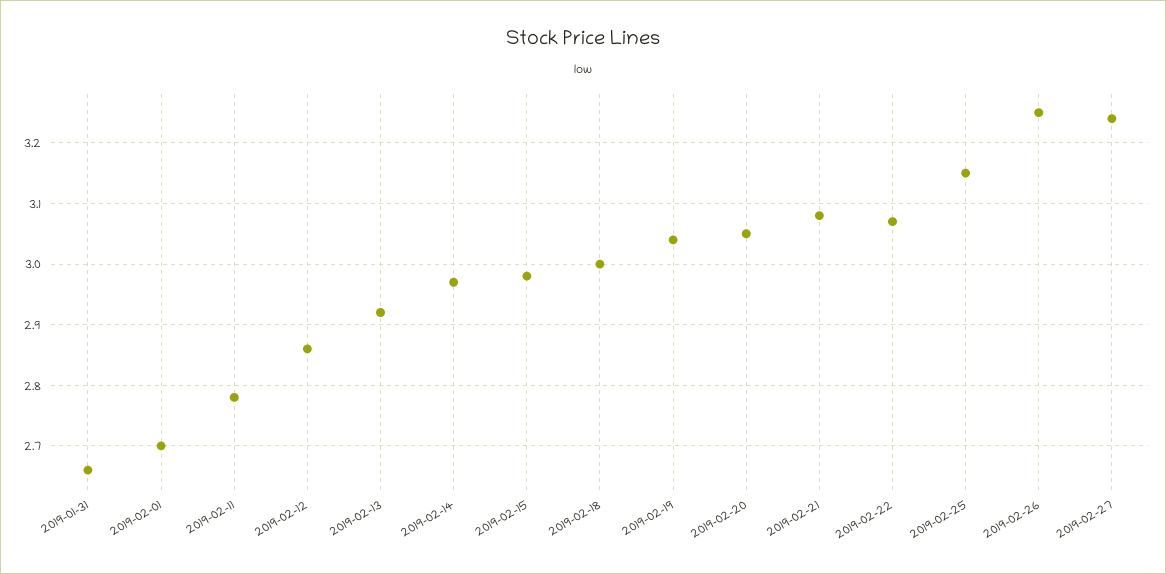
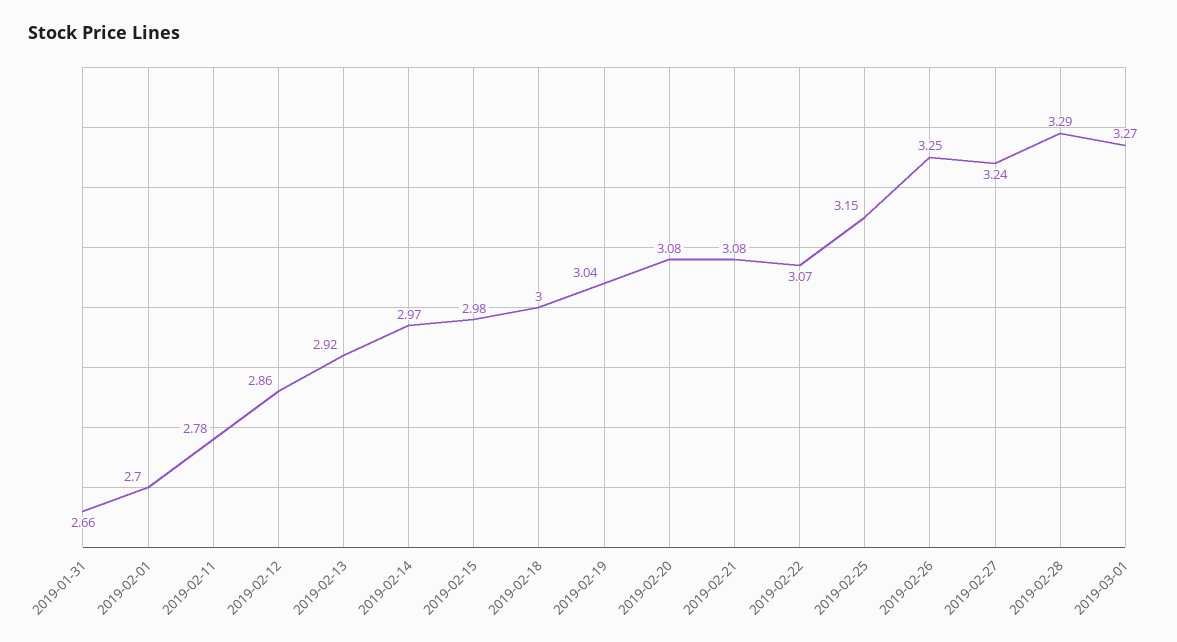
2019-02-20: 3.05 -> 3.08
2019-02-28: none -> 3.29
2019-03-01: none -> 3.27

